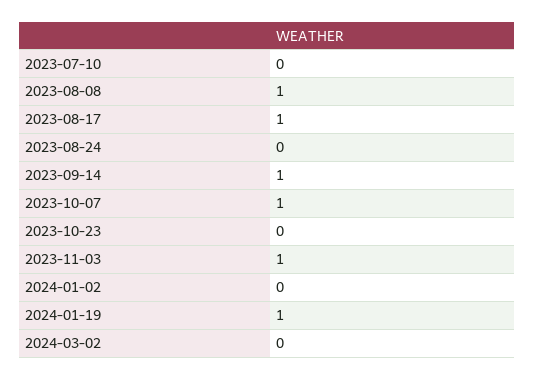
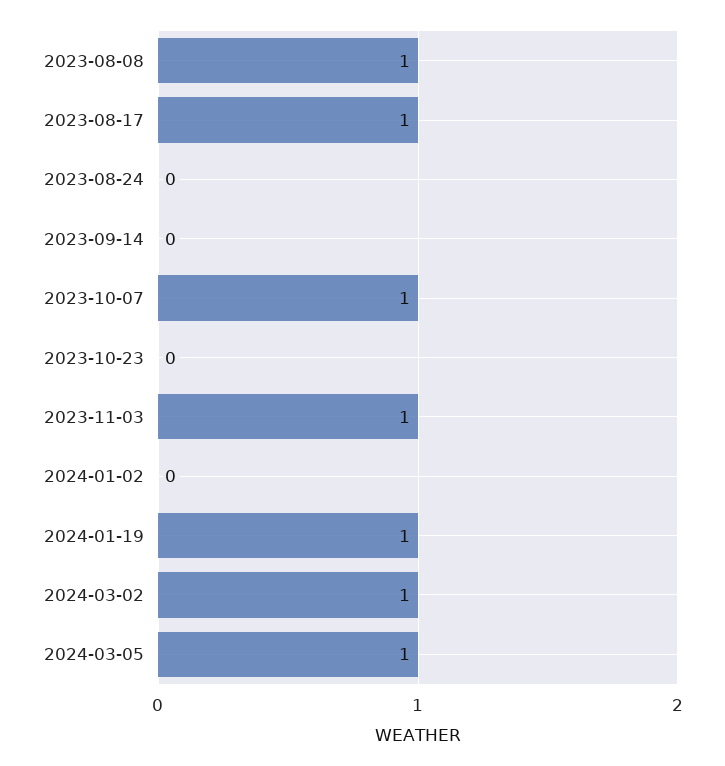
2023-07-10: 0 -> none
2023-09-14: 1 -> 0
2024-03-02: 0 -> 1
2024-03-05: none -> 1

